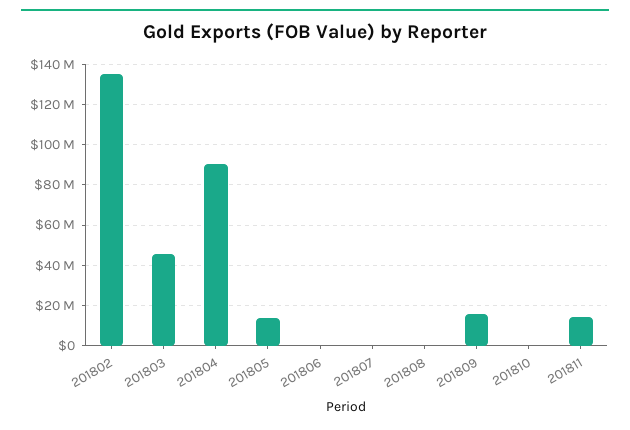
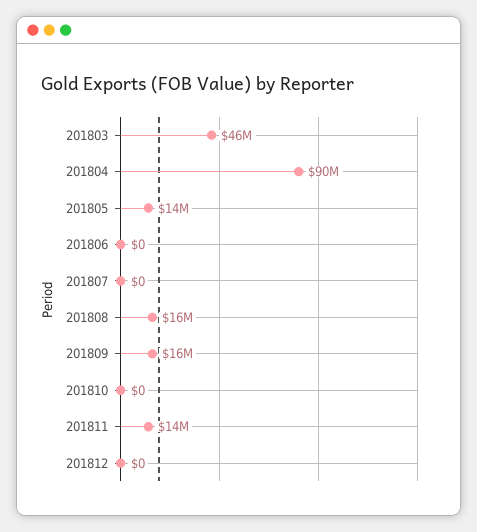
201802: 135000000 -> none
201808: 0 -> 16000000
201812: none -> 0

